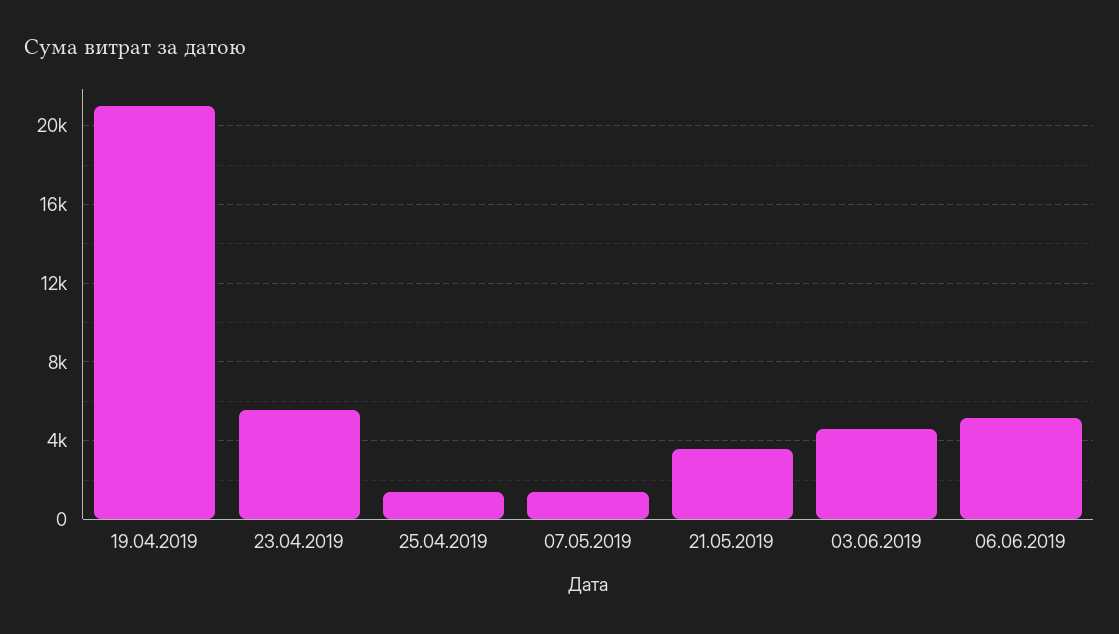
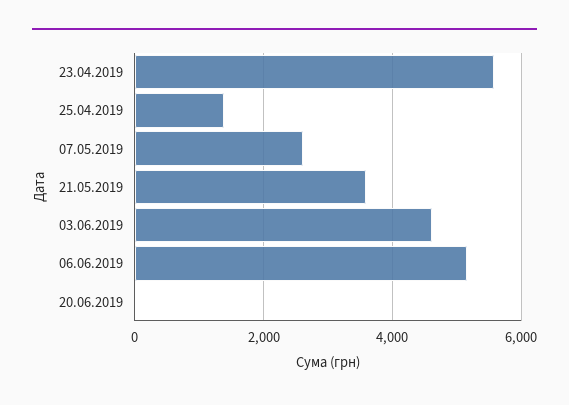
19.04.2019: 21000 -> none
07.05.2019: 1500 -> 2600
20.06.2019: none -> 0

